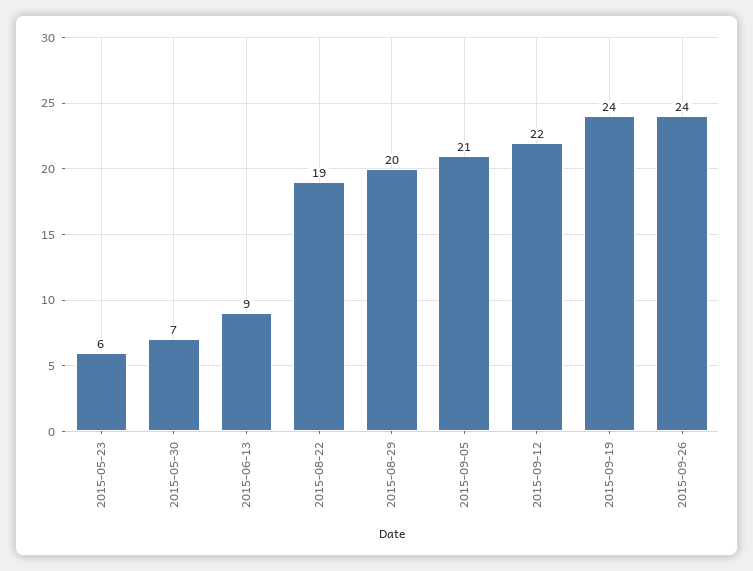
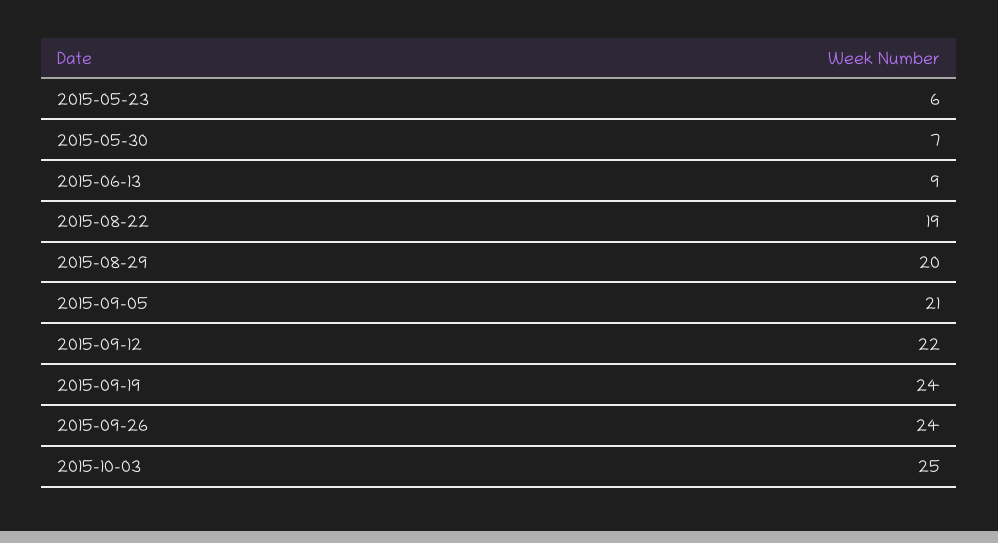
2015-10-03: none -> 25

